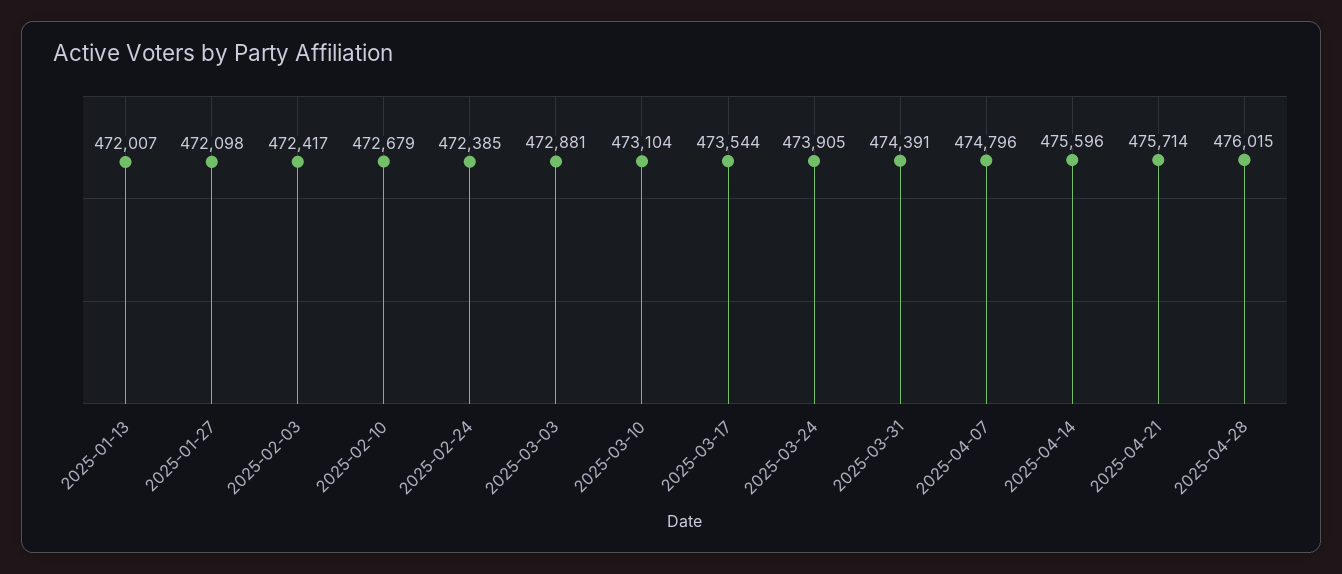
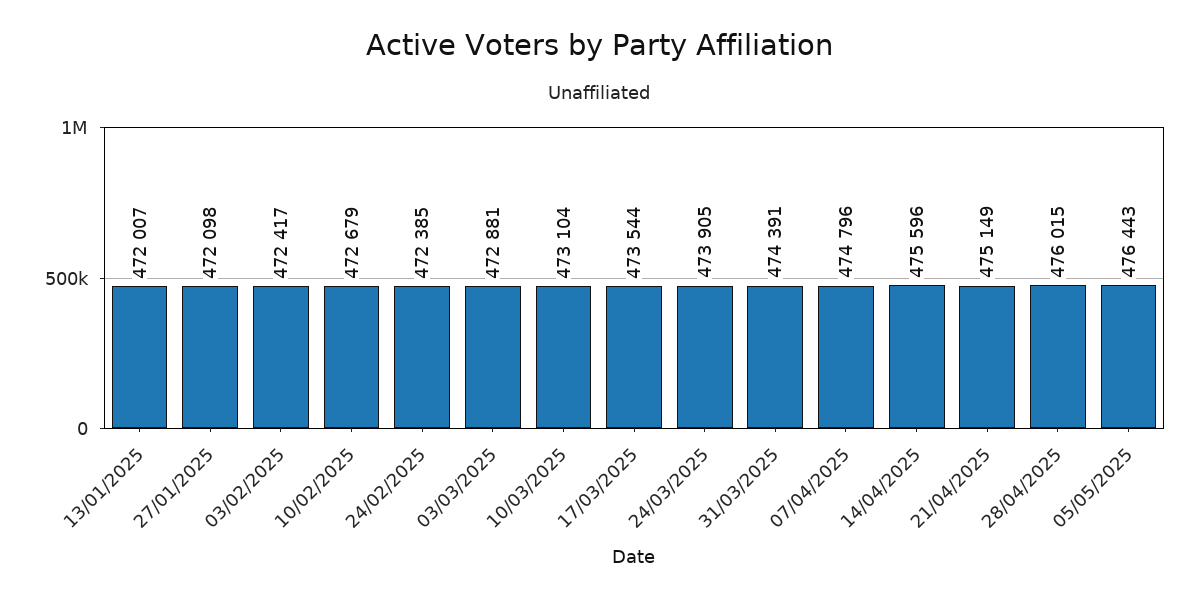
2025-04-21: 475714 -> 475149
05/05/2025: none -> 476443

